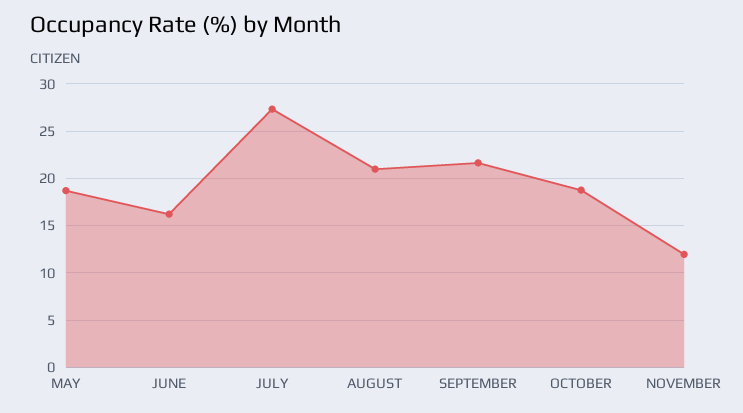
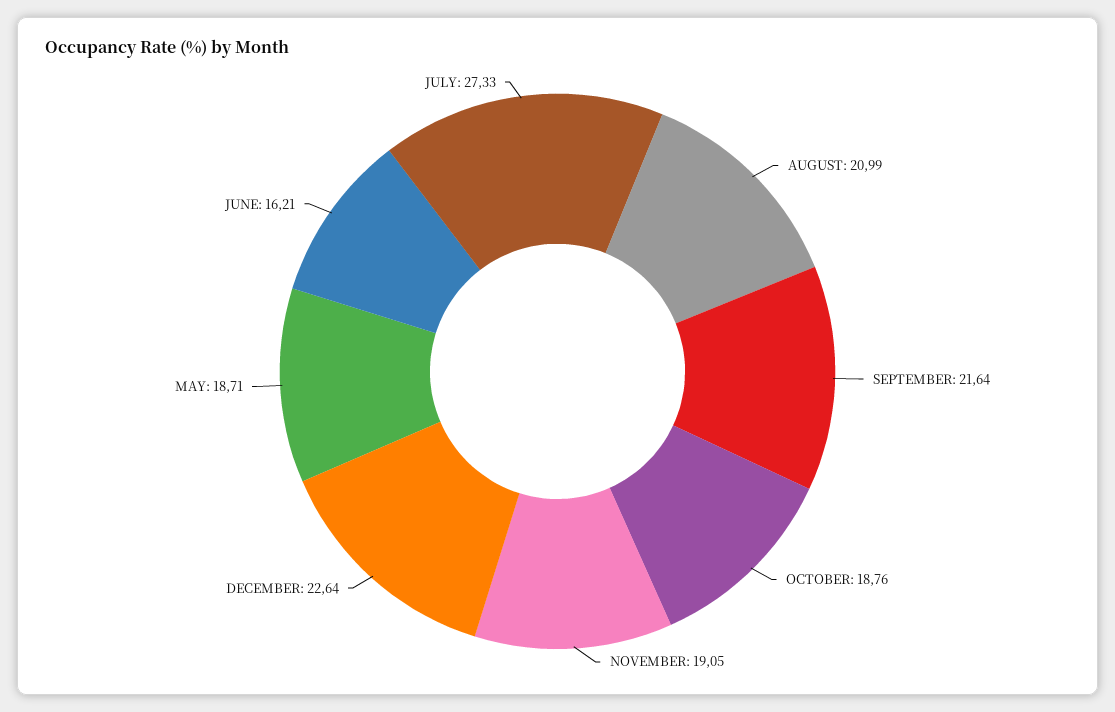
NOVEMBER: 12 -> 19.05
DECEMBER: none -> 22.64

